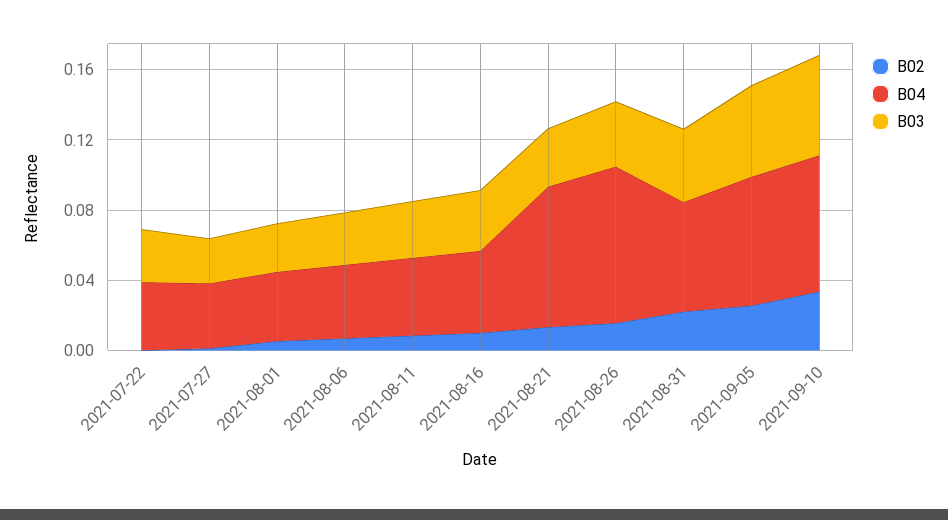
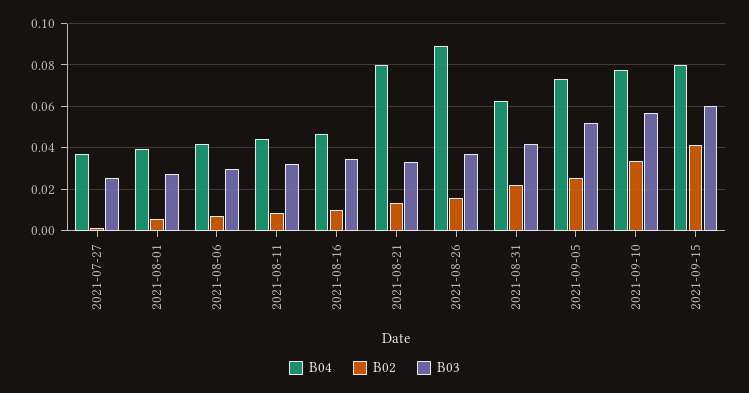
B02, 2021-07-22: 0 -> none
B04, 2021-07-22: 0.04 -> none
B03, 2021-07-22: 0.03 -> none
B04, 2021-09-15: none -> 0.08
B02, 2021-09-15: none -> 0.04
B03, 2021-09-15: none -> 0.06

